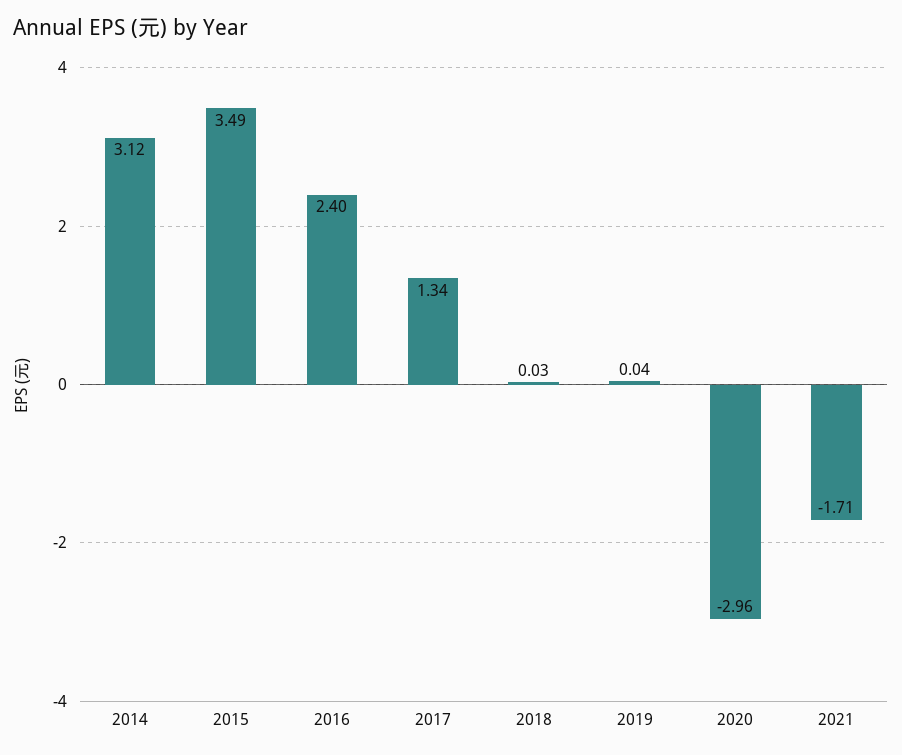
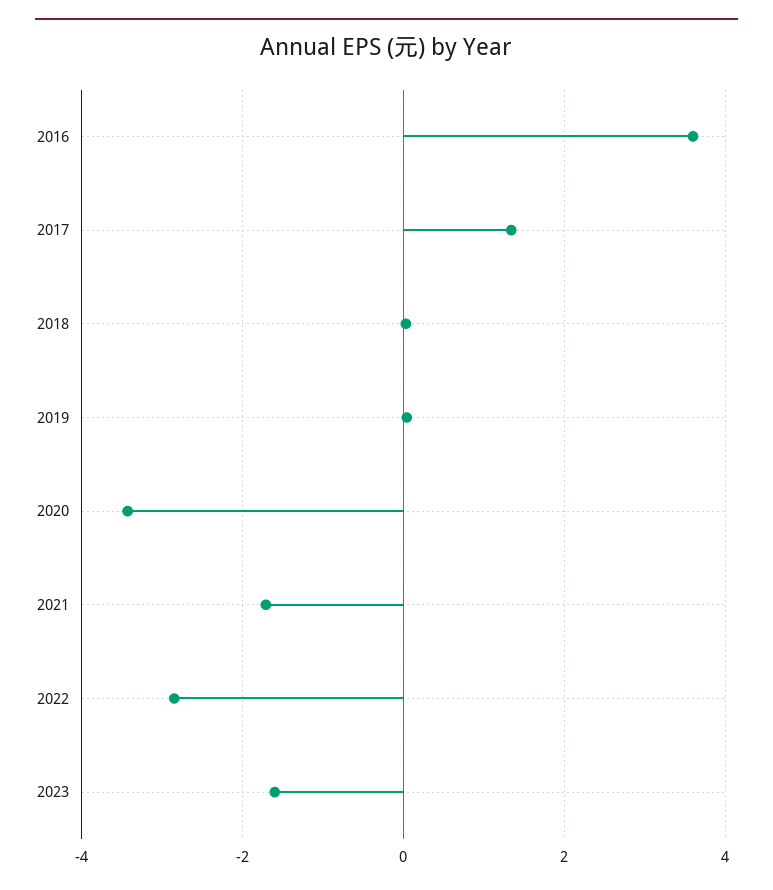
2014: 3.12 -> none
2015: 3.49 -> none
2016: 2.4 -> 3.6
2020: -2.96 -> -3.4
2022: none -> -2.8
2023: none -> -1.6

